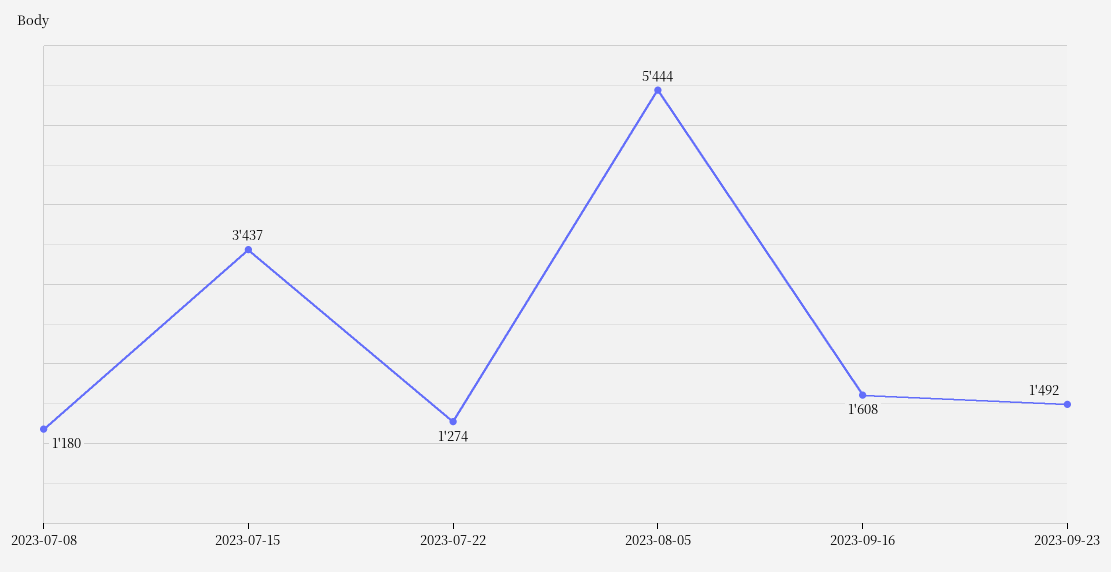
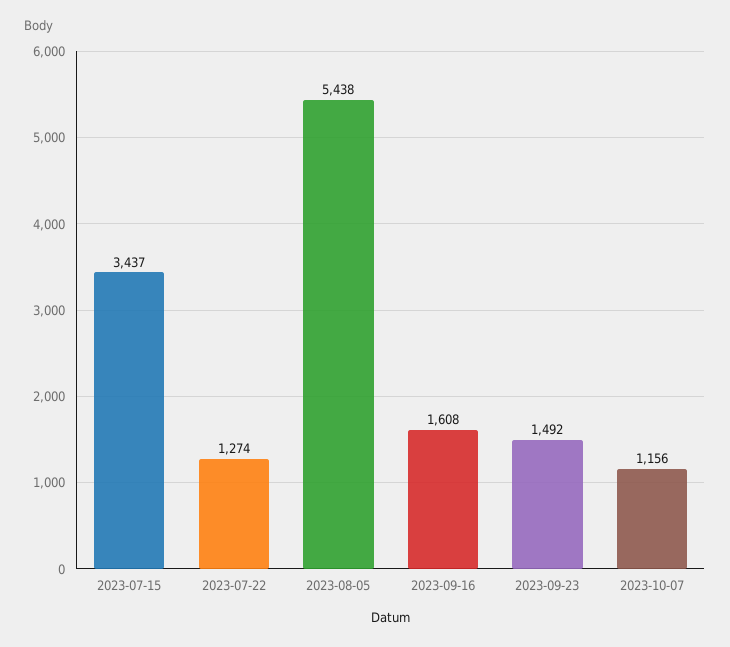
2023-07-08: 1180 -> none
2023-08-05: 5444 -> 5438
2023-10-07: none -> 1156

